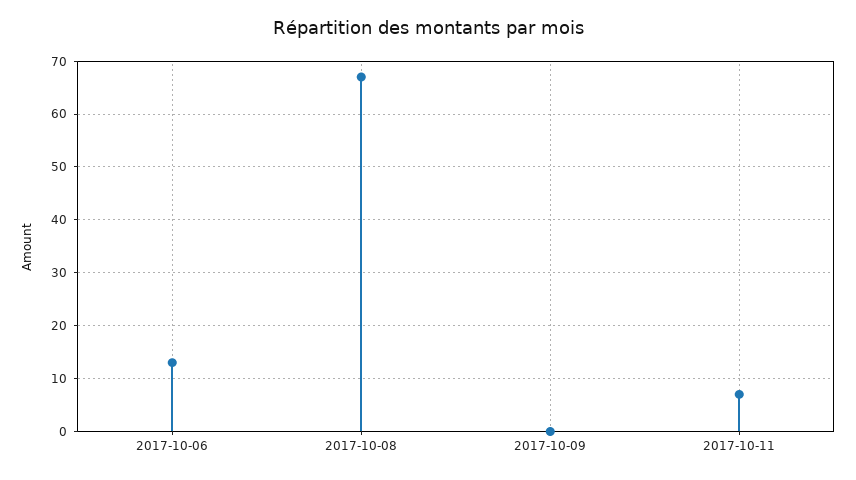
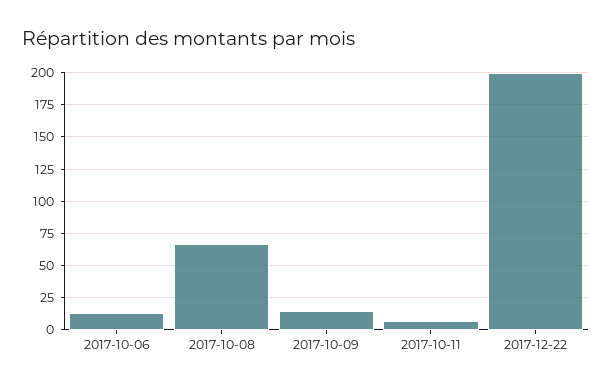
2017-10-09: 0 -> 15
2017-12-22: none -> 200

